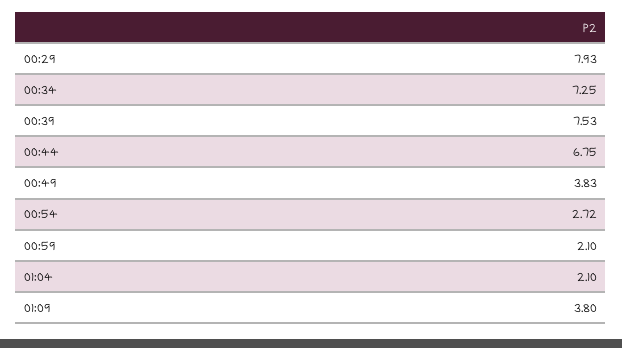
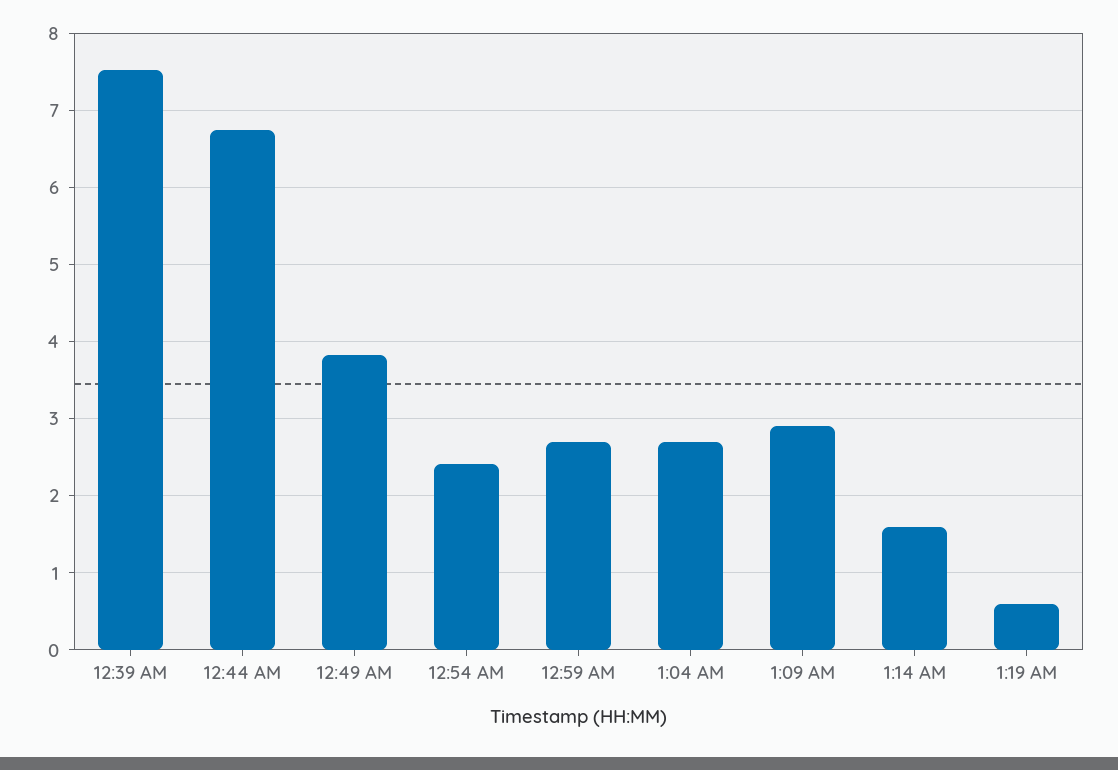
00:29: 7.93 -> none
00:34: 7.25 -> none
00:54: 2.72 -> 2.4
00:59: 2.1 -> 2.7
01:04: 2.1 -> 2.7
01:09: 3.8 -> 2.9
1:14 AM: none -> 1.6
1:19 AM: none -> 0.6

